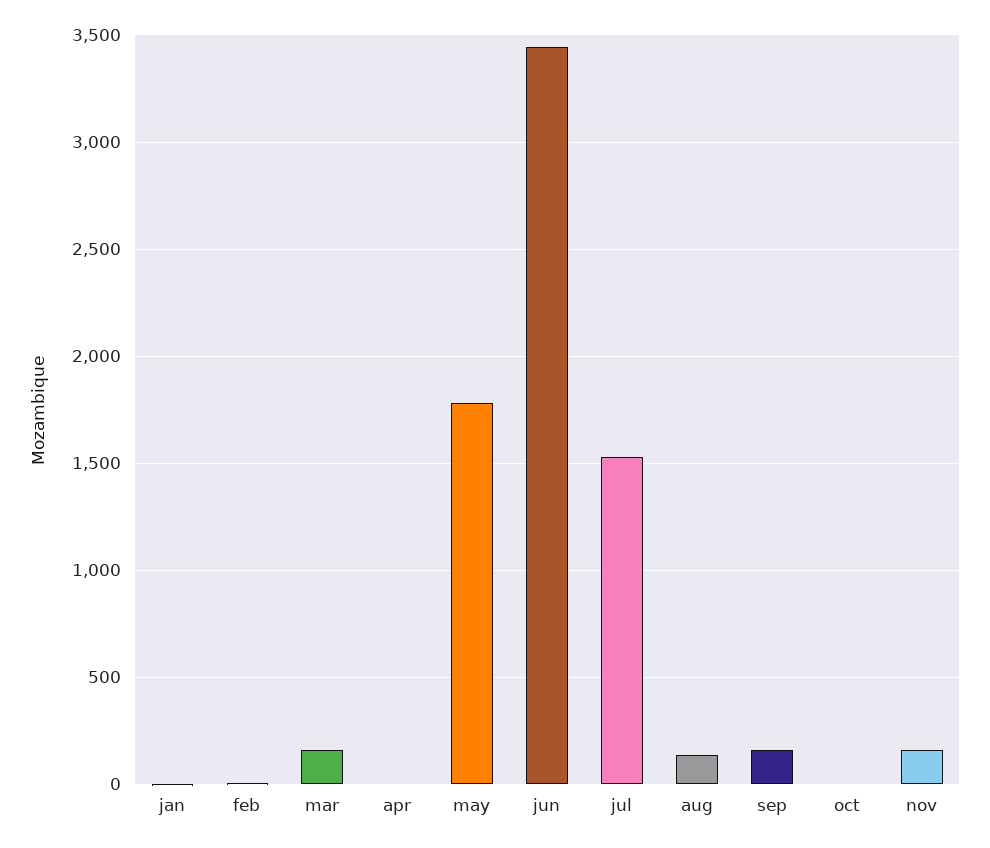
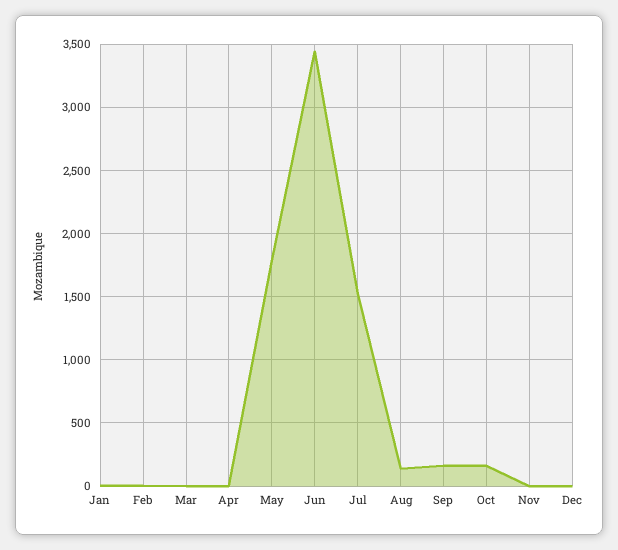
mar: 150 -> 0
oct: 0 -> 150
nov: 150 -> 0
Dec: none -> 0

